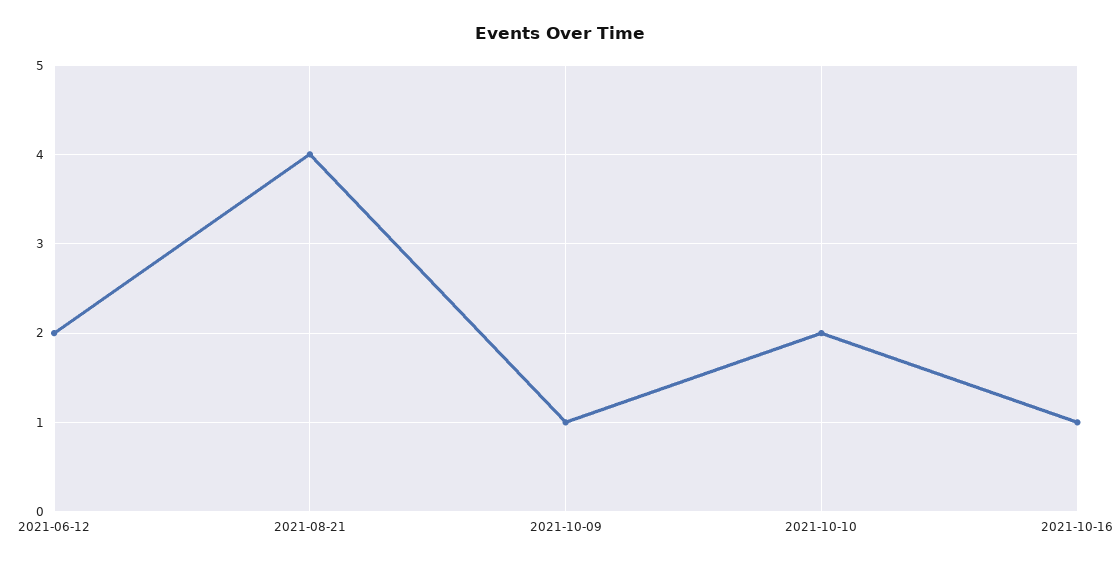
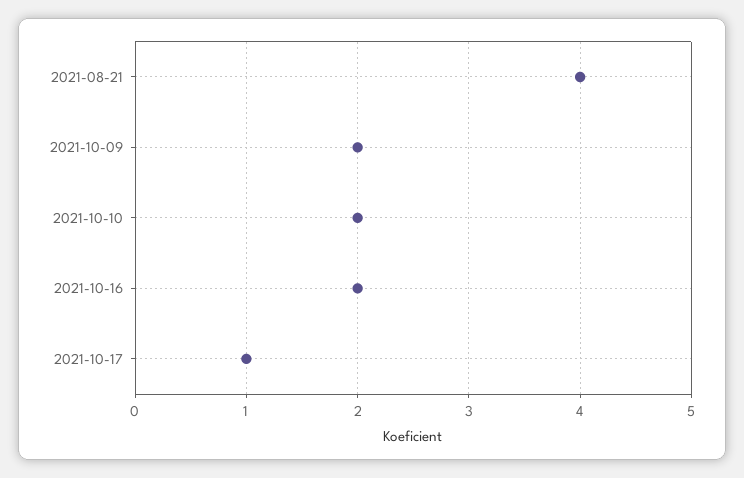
2021-06-12: 2 -> none
2021-10-09: 1 -> 2
2021-10-16: 1 -> 2
2021-10-17: none -> 1

